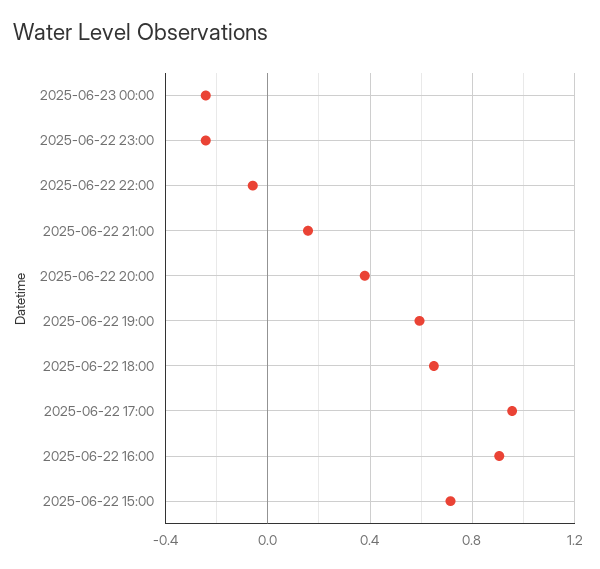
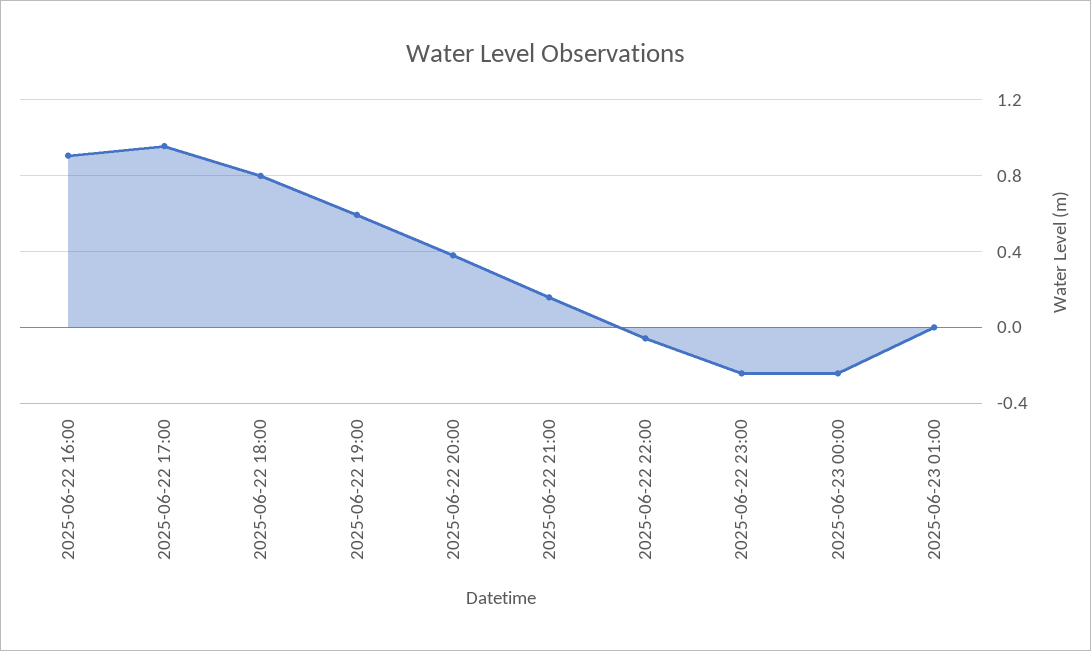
2025-06-22 18:00: 0.65 -> 0.8
2025-06-22 15:00: 0.7 -> none
2025-06-23 01:00: none -> 0

